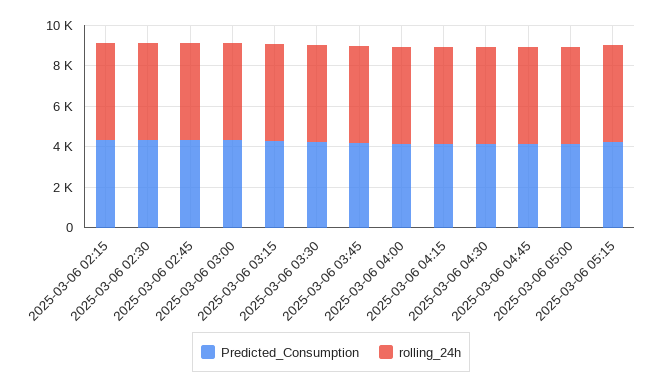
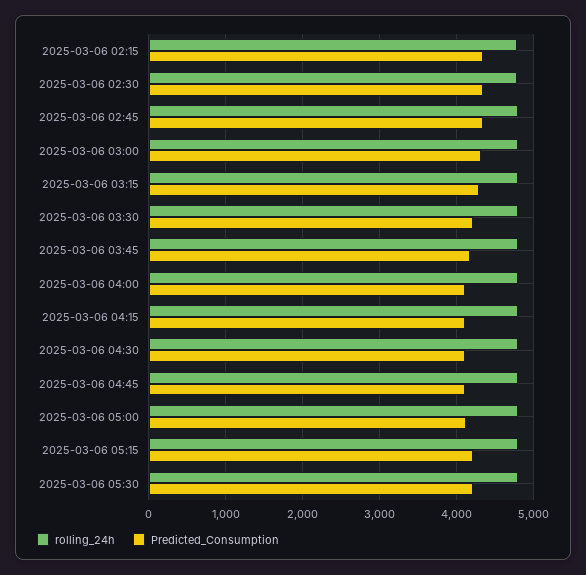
rolling_24h, 2025-03-06 05:30: none -> 4800
Predicted_Consumption, 2025-03-06 05:30: none -> 4200

